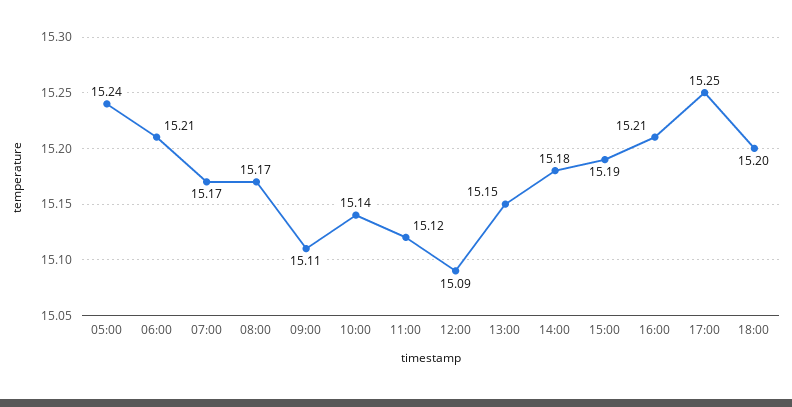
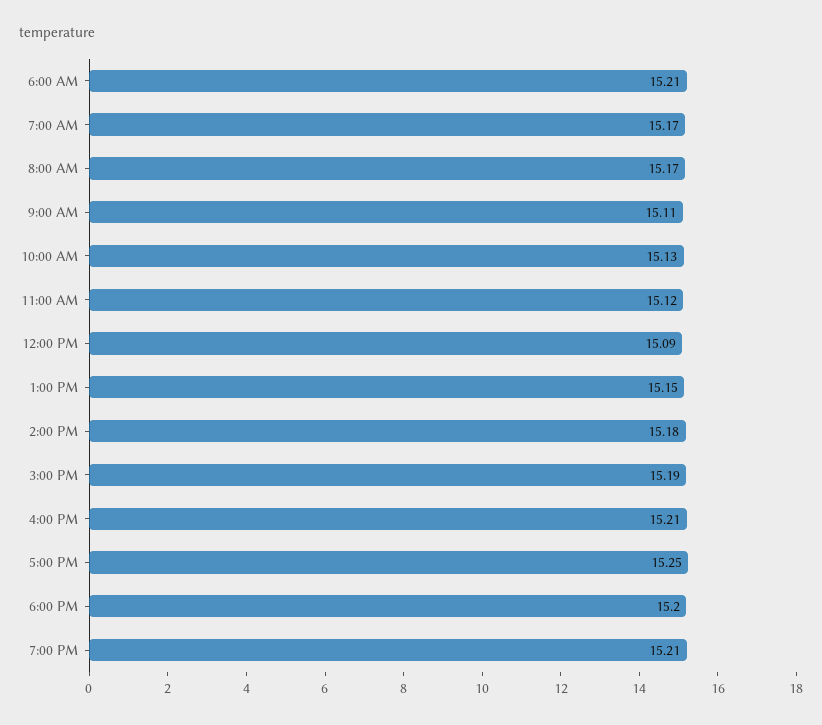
05:00: 15.24 -> none
10:00: 15.14 -> 15.13
7:00 PM: none -> 15.21

